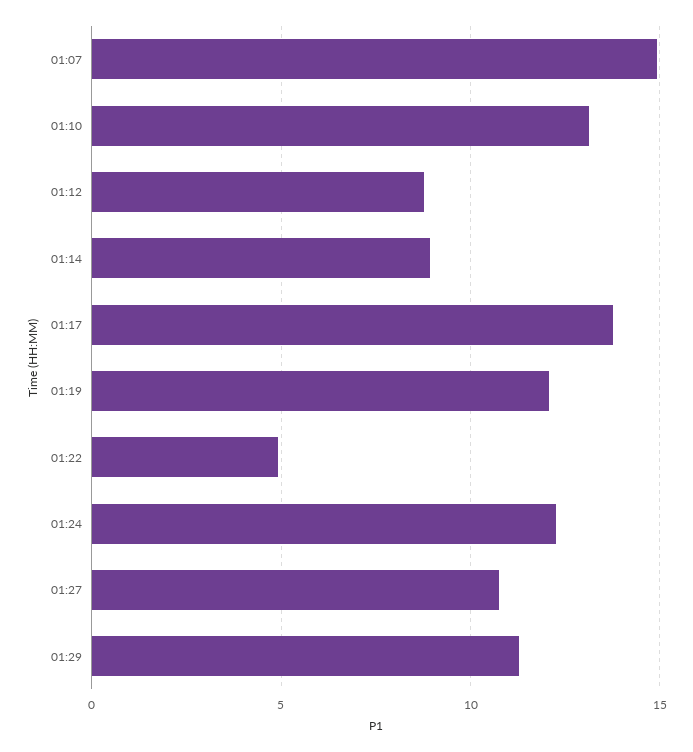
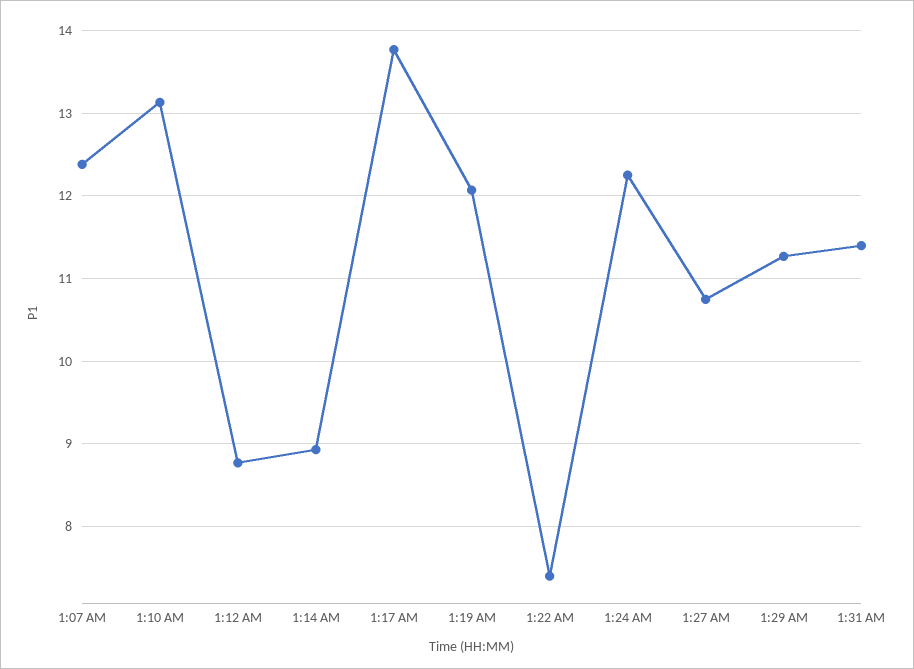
01:07: 15 -> 12.4
01:22: 5 -> 7.4
1:31 AM: none -> 11.4

